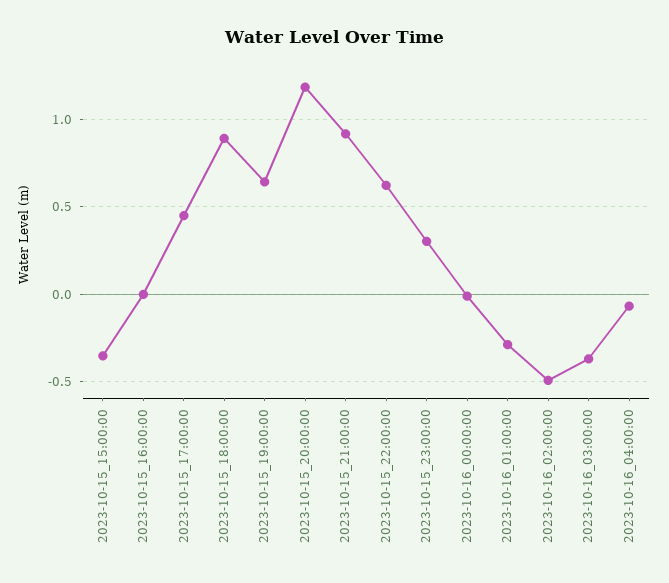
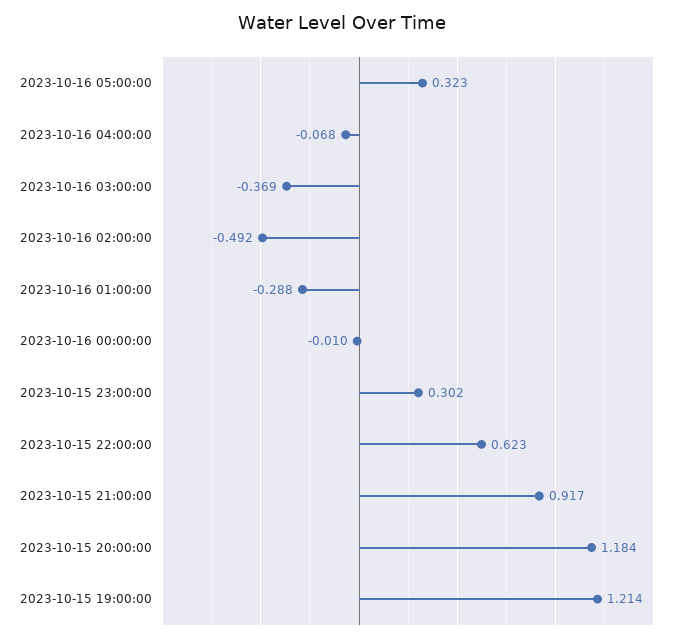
2023-10-15_15:00:00: -0.35 -> none
2023-10-15_16:00:00: 0 -> none
2023-10-15_17:00:00: 0.45 -> none
2023-10-15_18:00:00: 0.9 -> none
2023-10-15_19:00:00: 0.65 -> 1.214
2023-10-16 05:00:00: none -> 0.323

